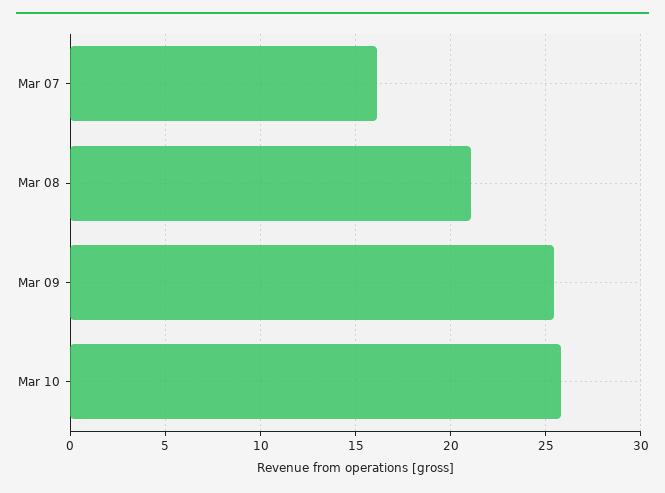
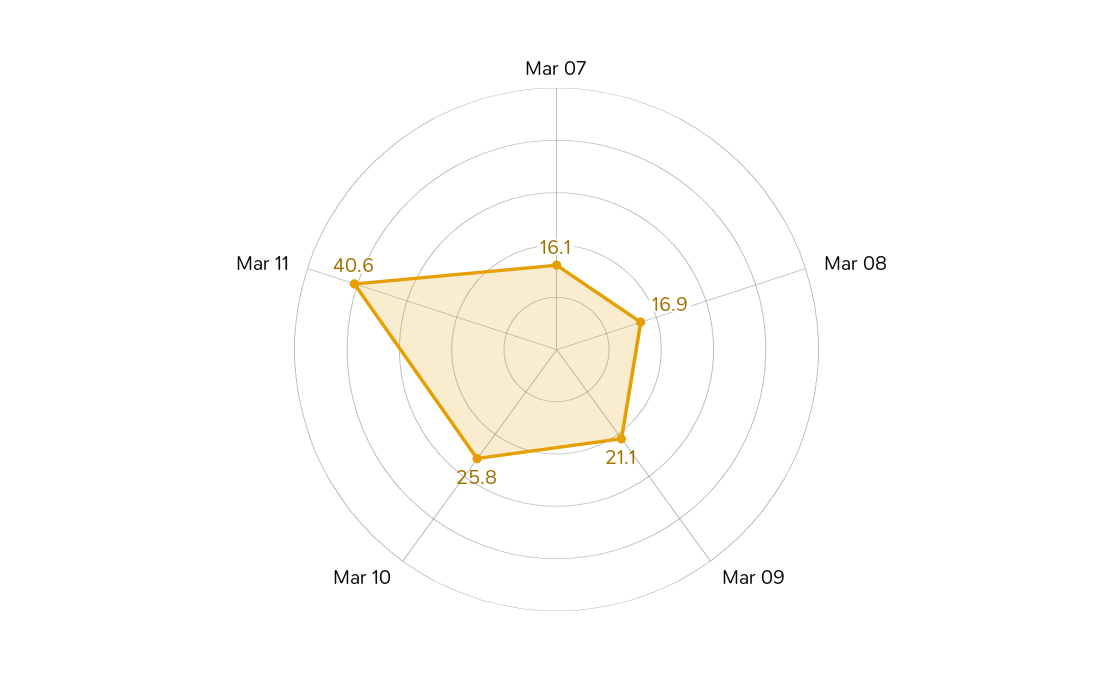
Mar 08: 21 -> 16.9
Mar 09: 25.5 -> 21.1
Mar 11: none -> 40.6

